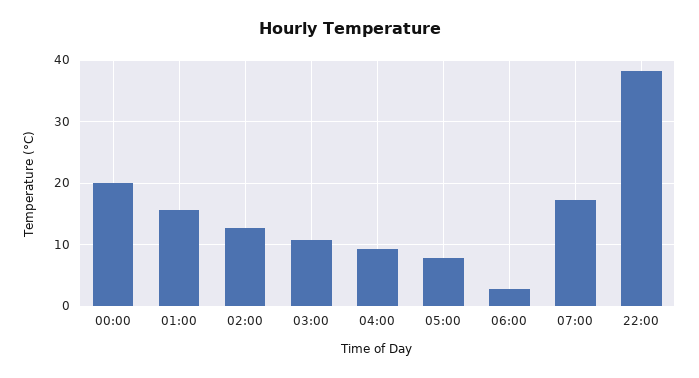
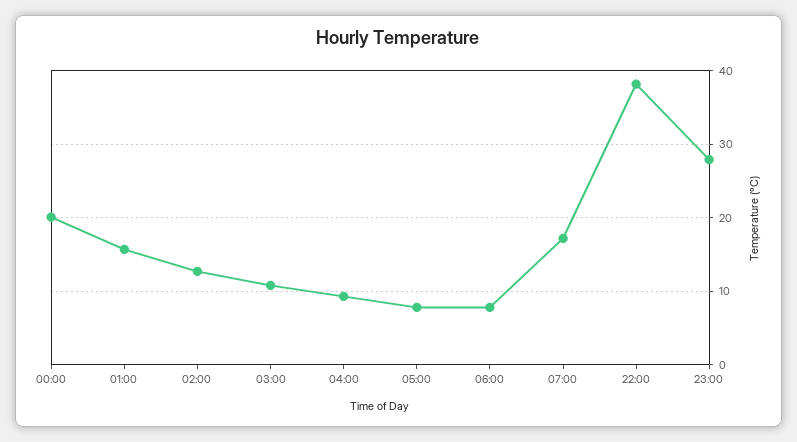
06:00: 3 -> 8
23:00: none -> 28

